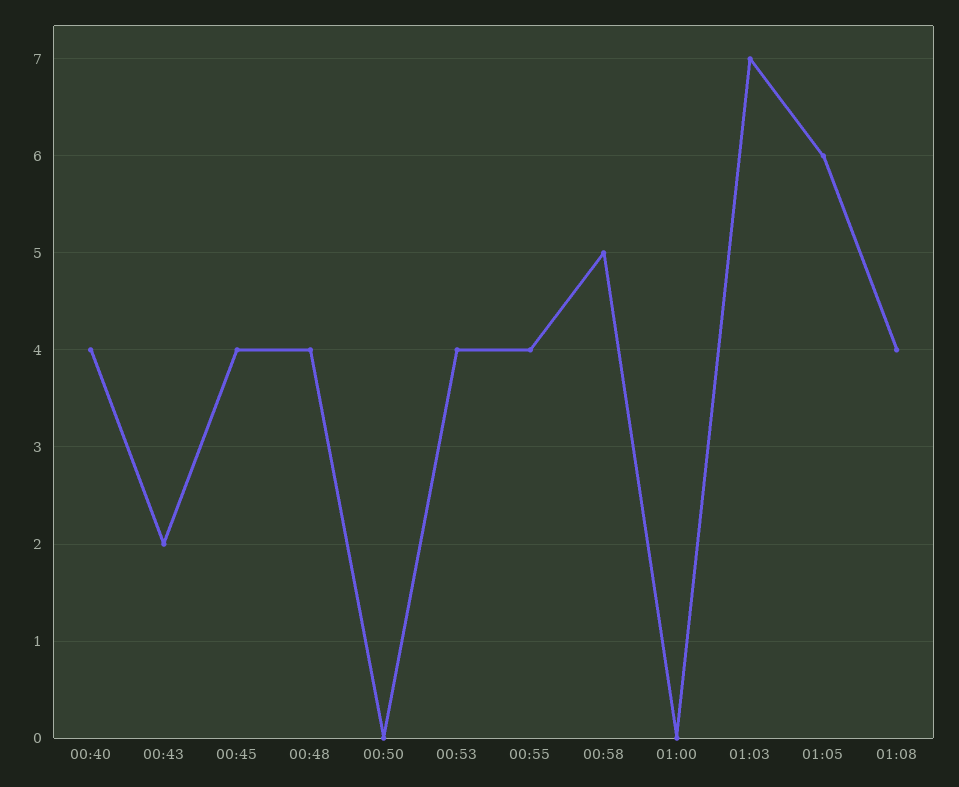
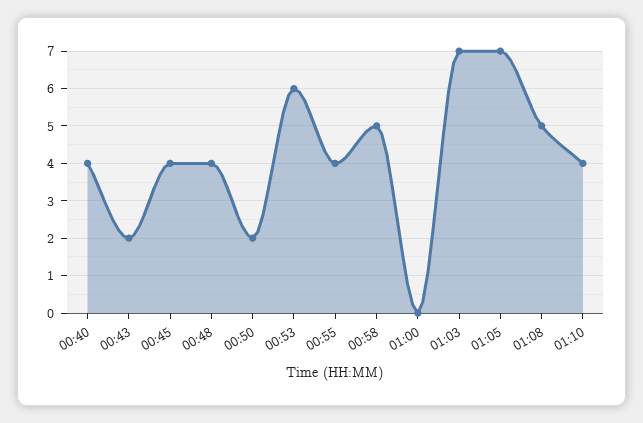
00:50: 0 -> 2
00:53: 4 -> 6
01:05: 6 -> 7
01:08: 4 -> 5
01:10: none -> 4

